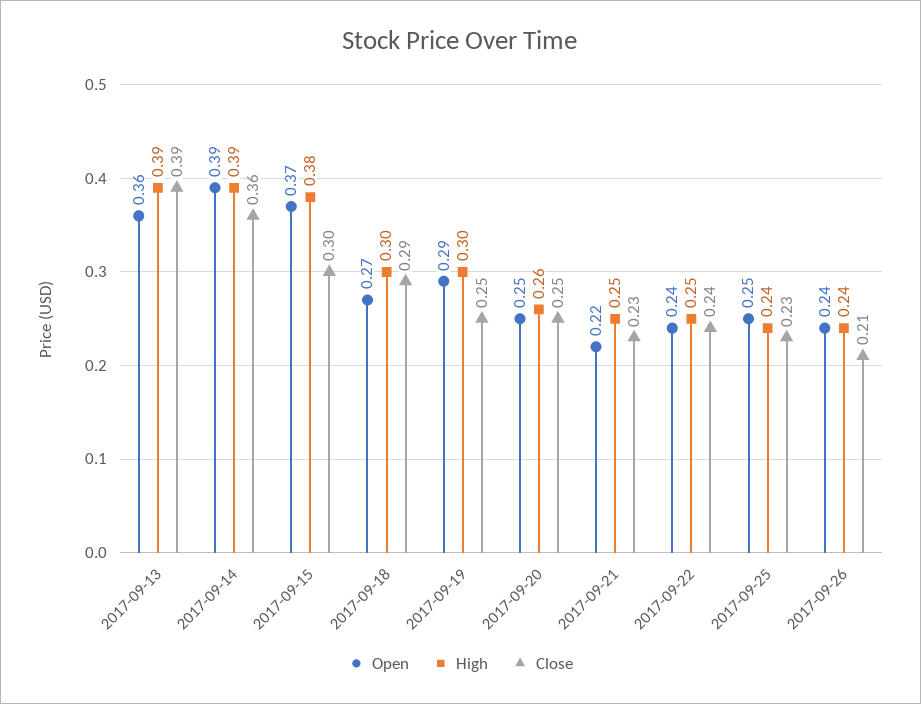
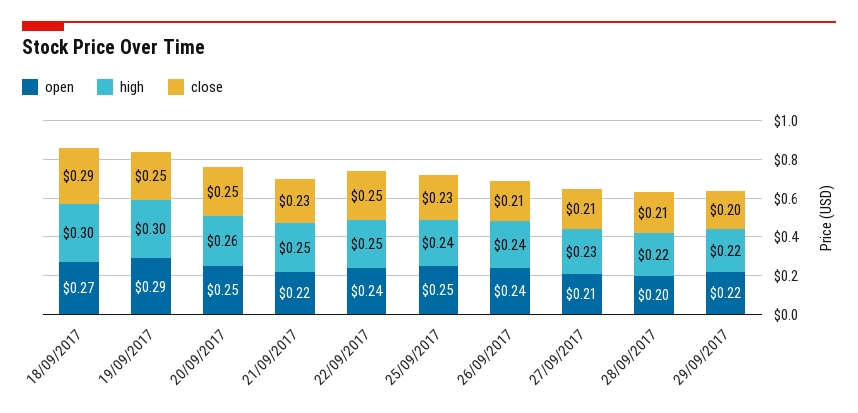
Open, 2017-09-13: 0.36 -> none
High, 2017-09-13: 0.39 -> none
Close, 2017-09-13: 0.39 -> none
Open, 2017-09-14: 0.39 -> none
High, 2017-09-14: 0.39 -> none
Close, 2017-09-14: 0.36 -> none
Open, 2017-09-15: 0.37 -> none
High, 2017-09-15: 0.38 -> none
Close, 2017-09-15: 0.3 -> none
Close, 2017-09-22: 0.24 -> 0.25
Open, 27/09/2017: none -> 0.21
High, 27/09/2017: none -> 0.23
Close, 27/09/2017: none -> 0.21
Open, 28/09/2017: none -> 0.2
High, 28/09/2017: none -> 0.22
Close, 28/09/2017: none -> 0.21
Open, 29/09/2017: none -> 0.22
High, 29/09/2017: none -> 0.22
Close, 29/09/2017: none -> 0.2

